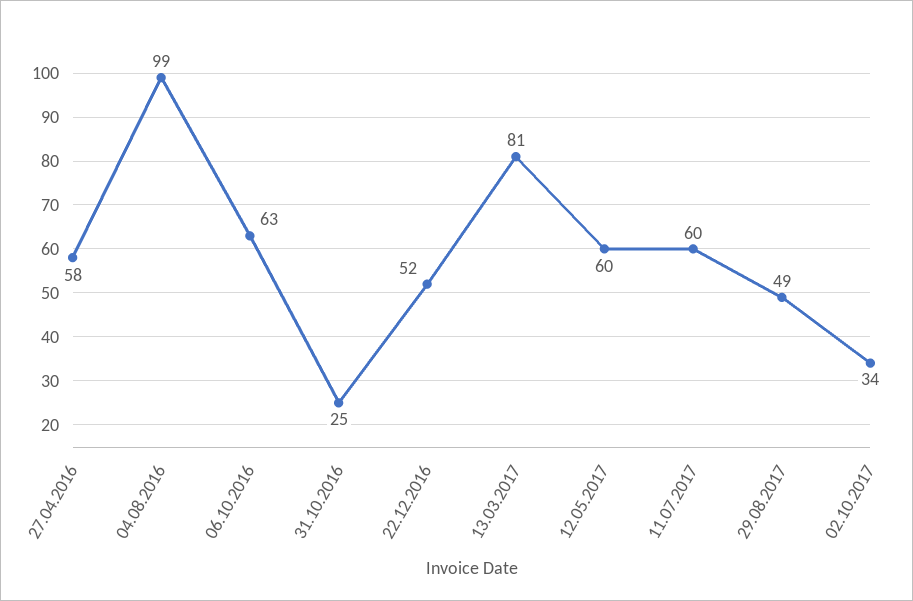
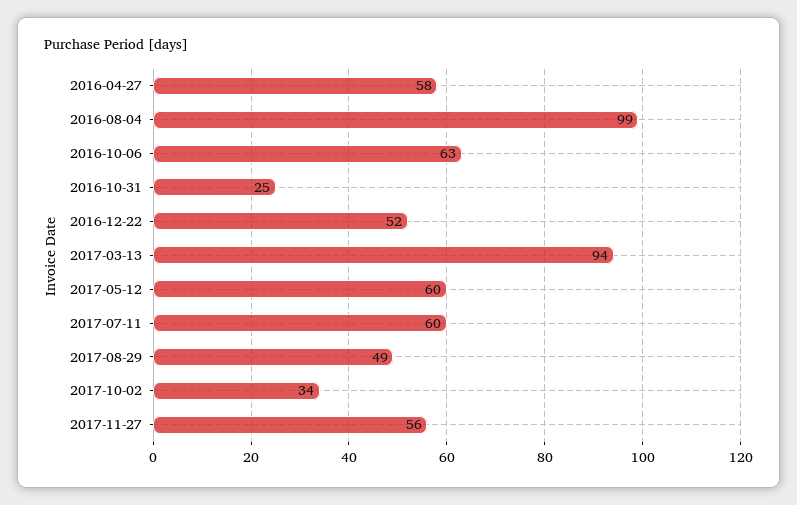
13.03.2017: 81 -> 94
2017-11-27: none -> 56

